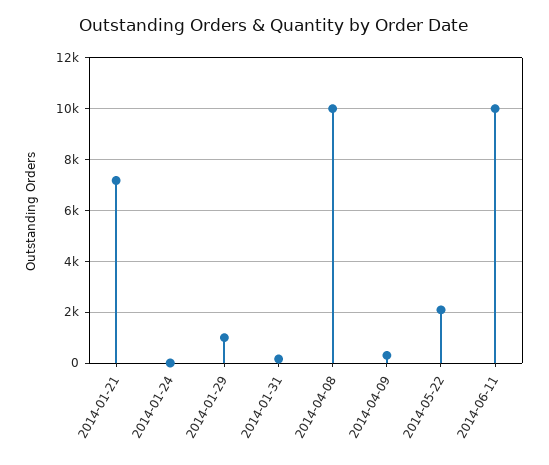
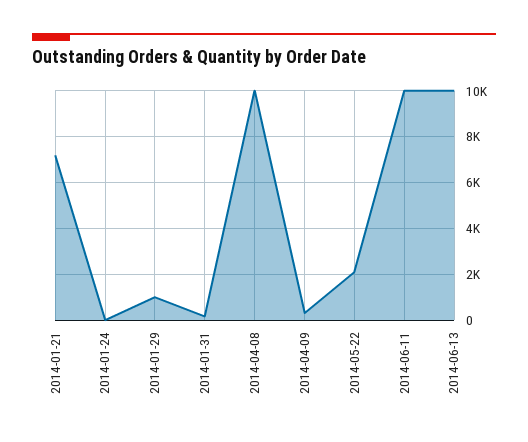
2014-06-13: none -> 10000

